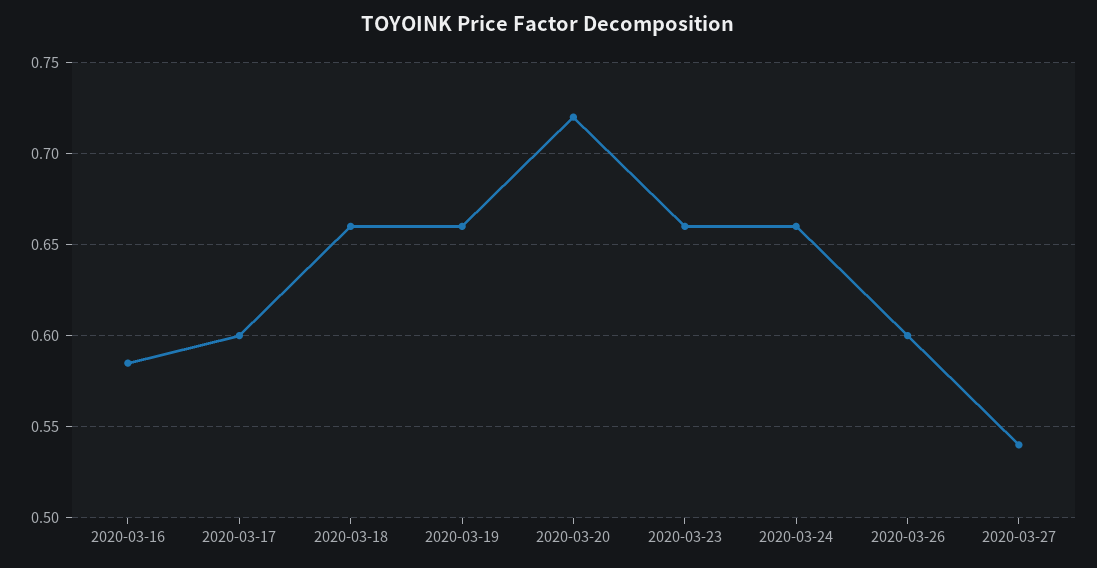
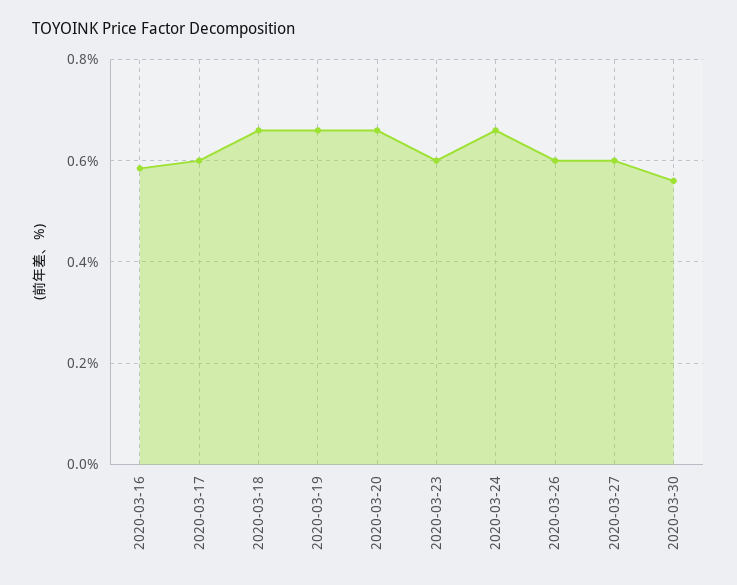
2020-03-20: 0.72 -> 0.66
2020-03-23: 0.66 -> 0.6
2020-03-27: 0.54 -> 0.6
2020-03-30: none -> 0.56

